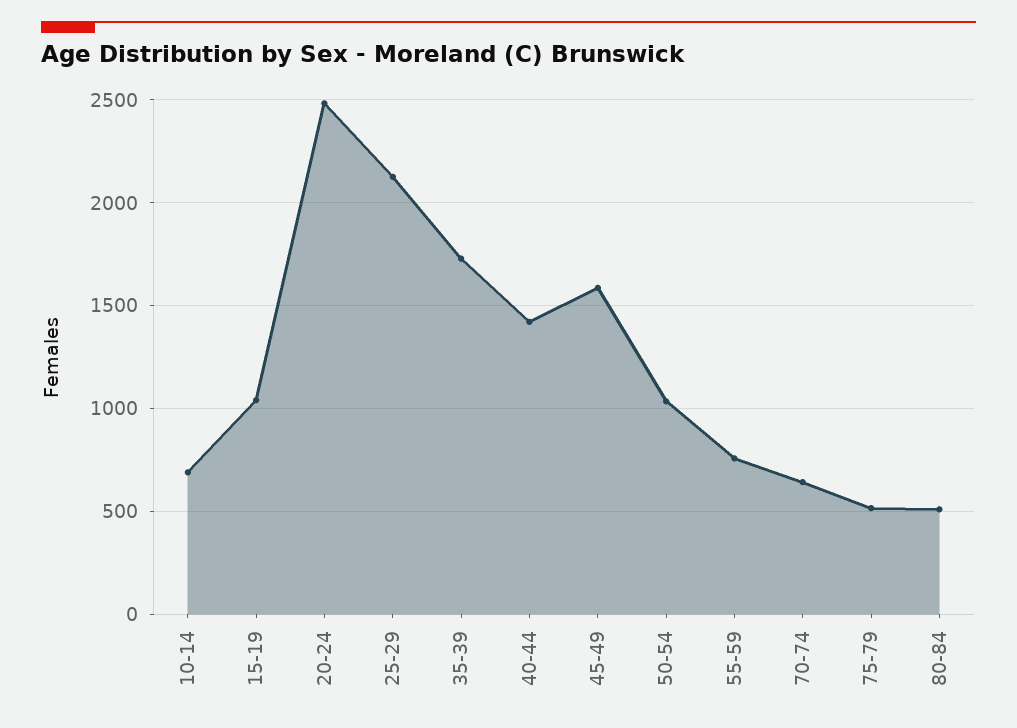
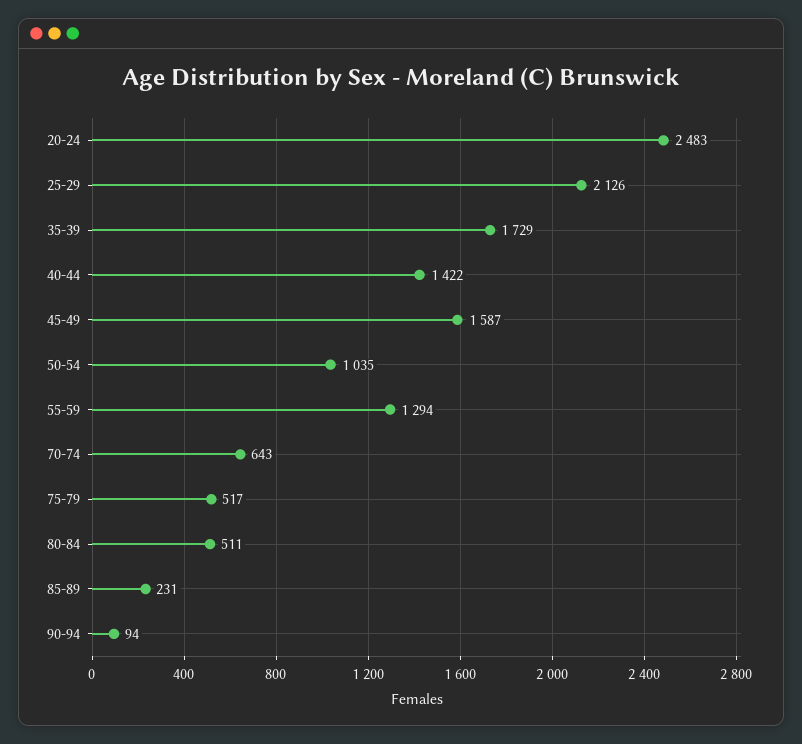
10-14: 700 -> none
15-19: 1050 -> none
55-59: 750 -> 1294
85-89: none -> 231
90-94: none -> 94

